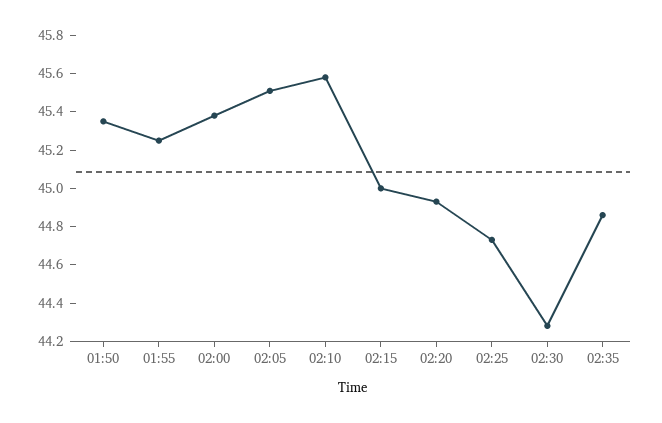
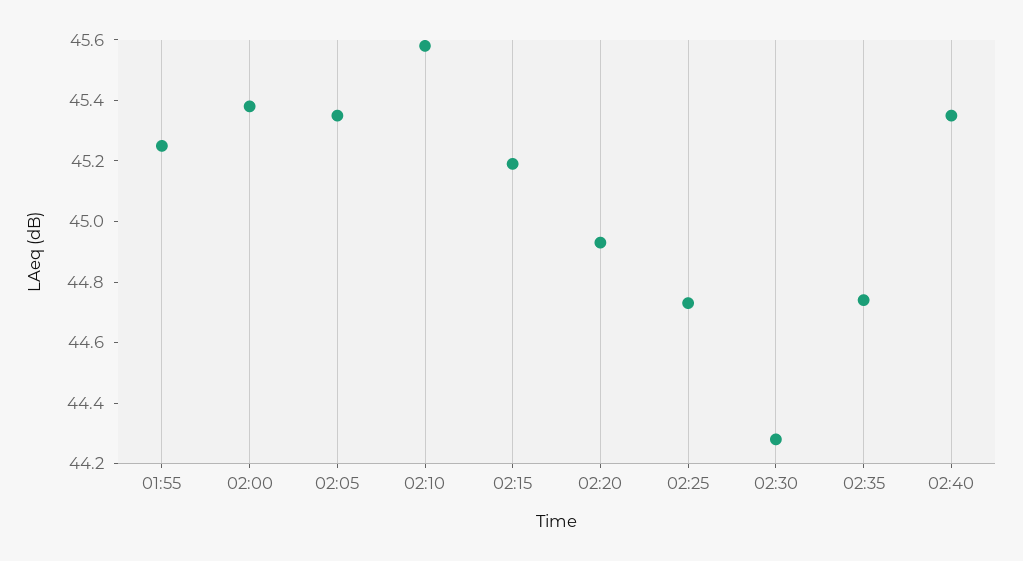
01:50: 45.35 -> none
02:05: 45.5 -> 45.35
02:15: 45 -> 45.2
02:35: 44.85 -> 44.75
02:40: none -> 45.35

